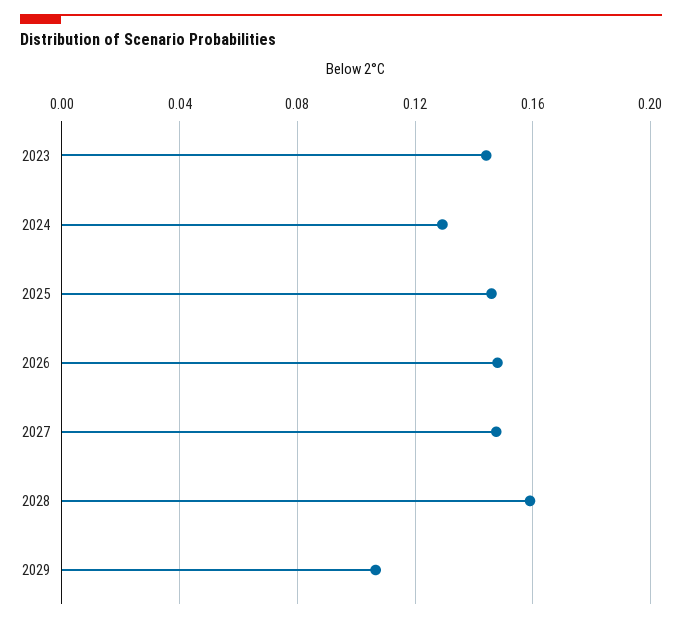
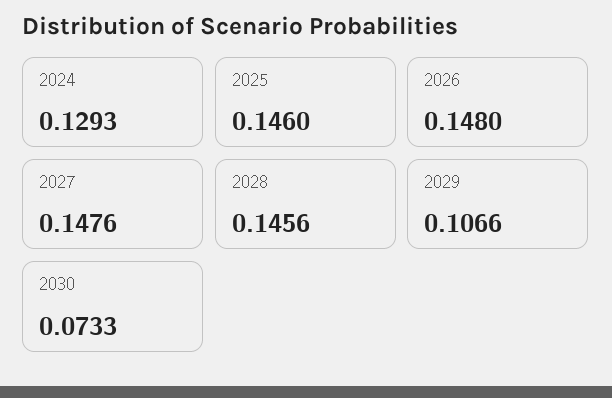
2023: 0.145 -> none
2028: 0.16 -> 0.1456
2030: none -> 0.0733

